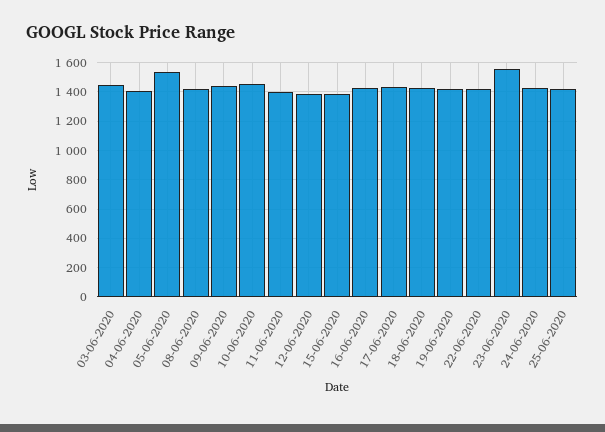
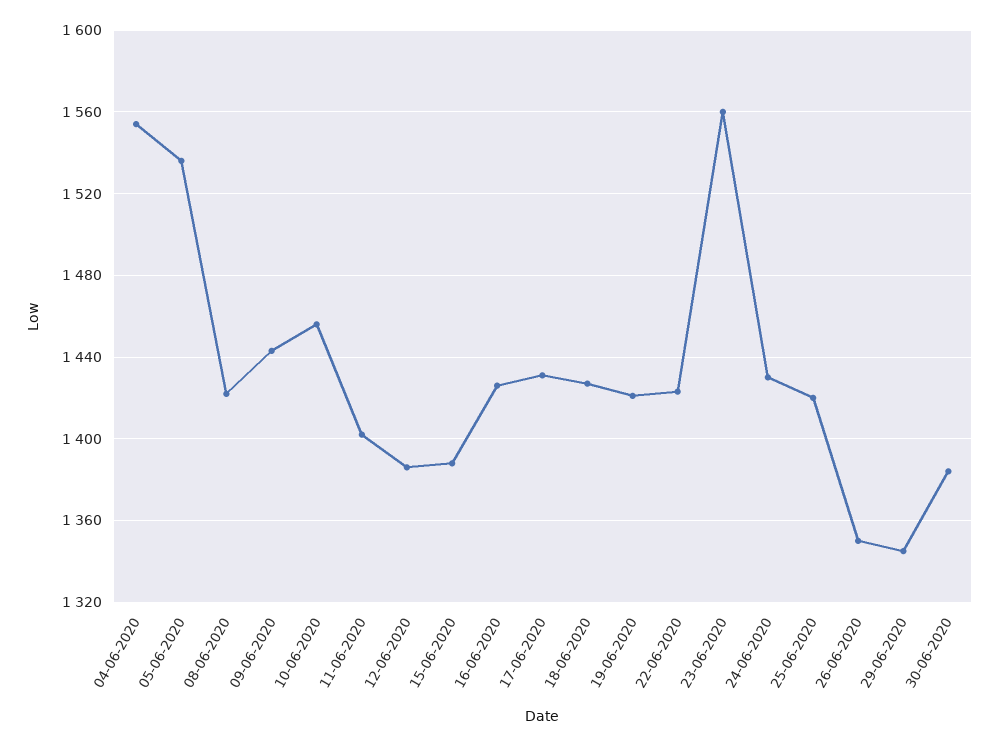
03-06-2020: 1450 -> none
04-06-2020: 1400 -> 1555
26-06-2020: none -> 1350
29-06-2020: none -> 1345
30-06-2020: none -> 1385

